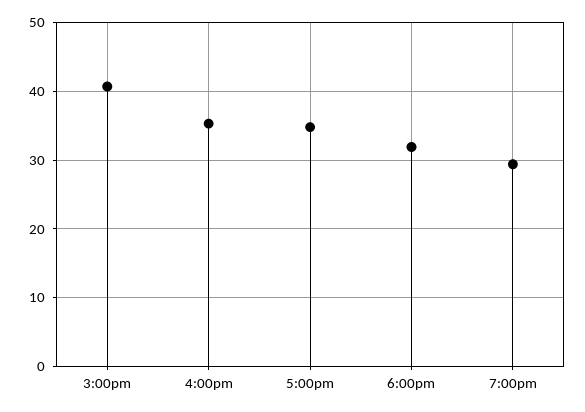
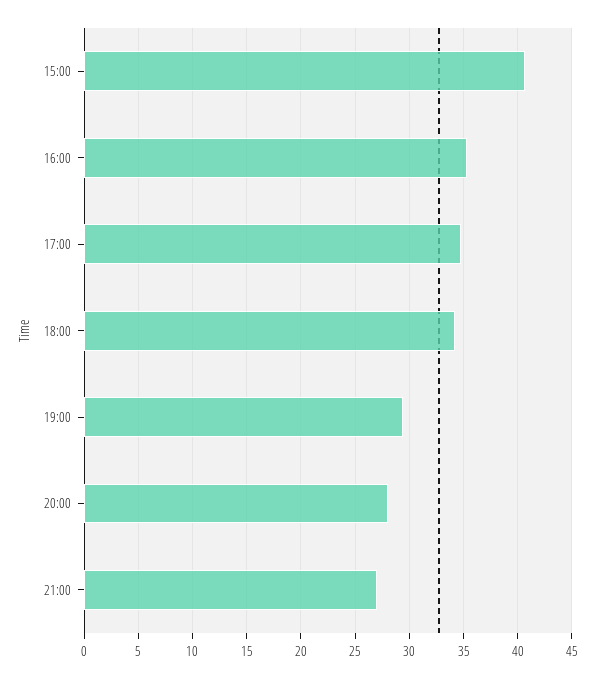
6:00pm: 32 -> 34
20:00: none -> 28
21:00: none -> 27

